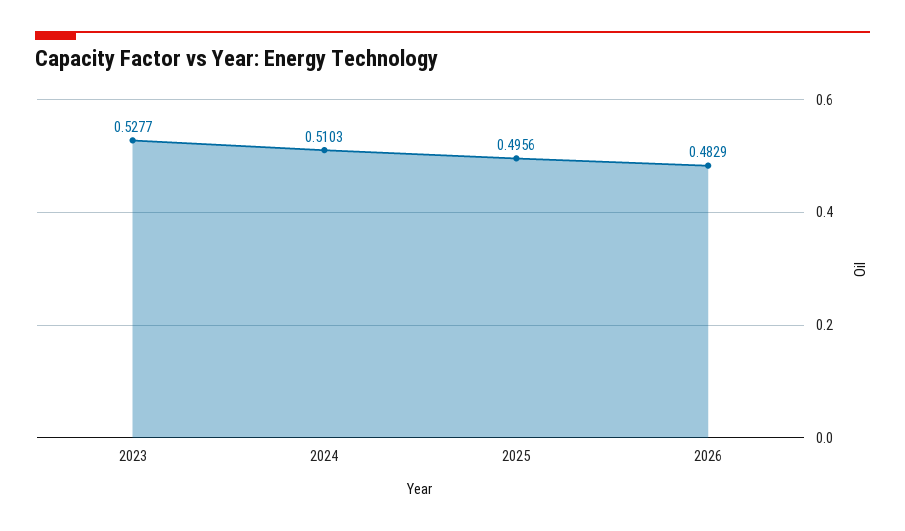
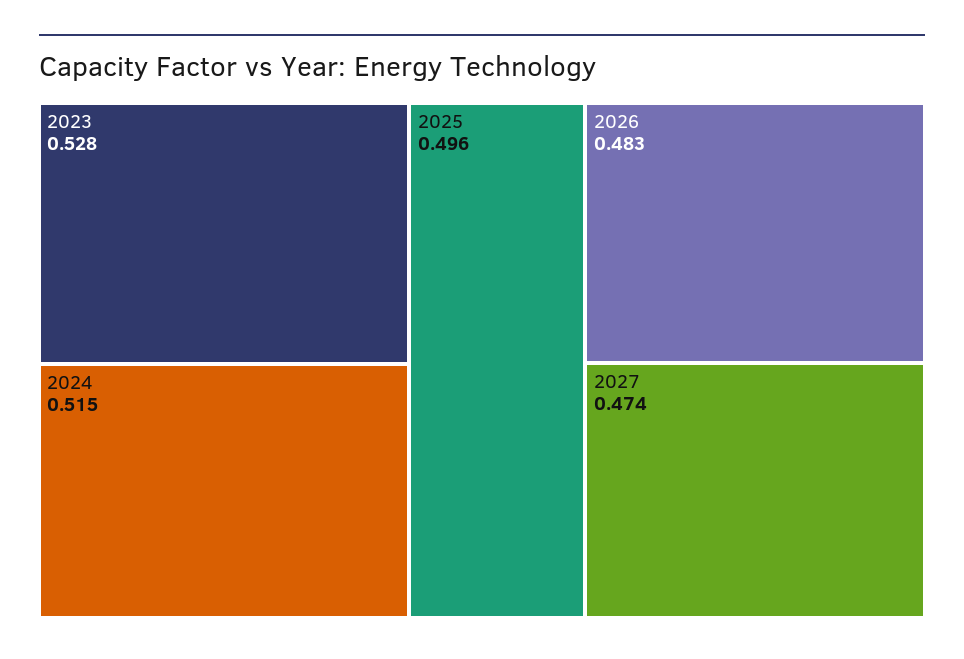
2024: 0.5103 -> 0.515
2027: none -> 0.474

